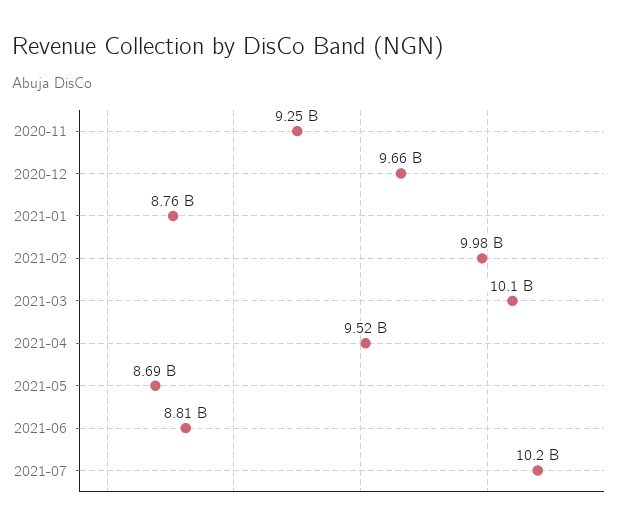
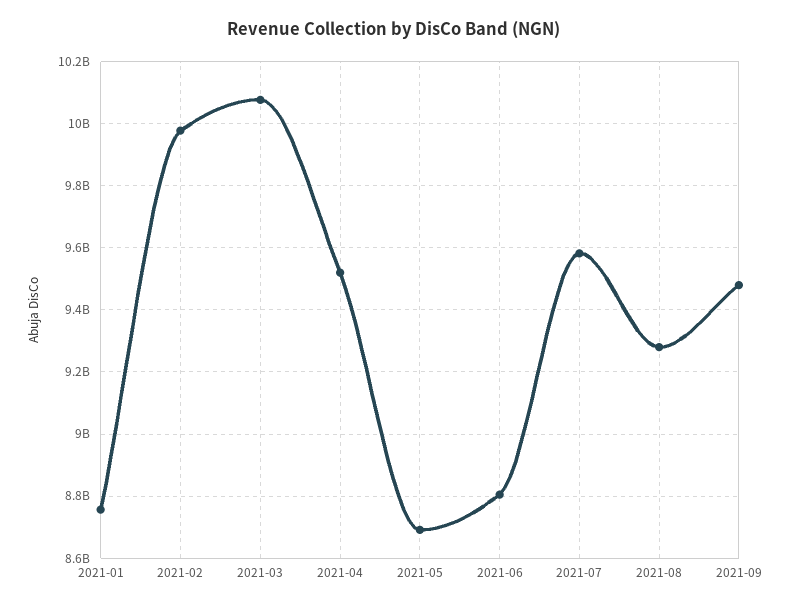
2020-11: 9250000000 -> none
2020-12: 9660000000 -> none
2021-07: 10200000000 -> 9580000000
2021-08: none -> 9280000000
2021-09: none -> 9480000000

